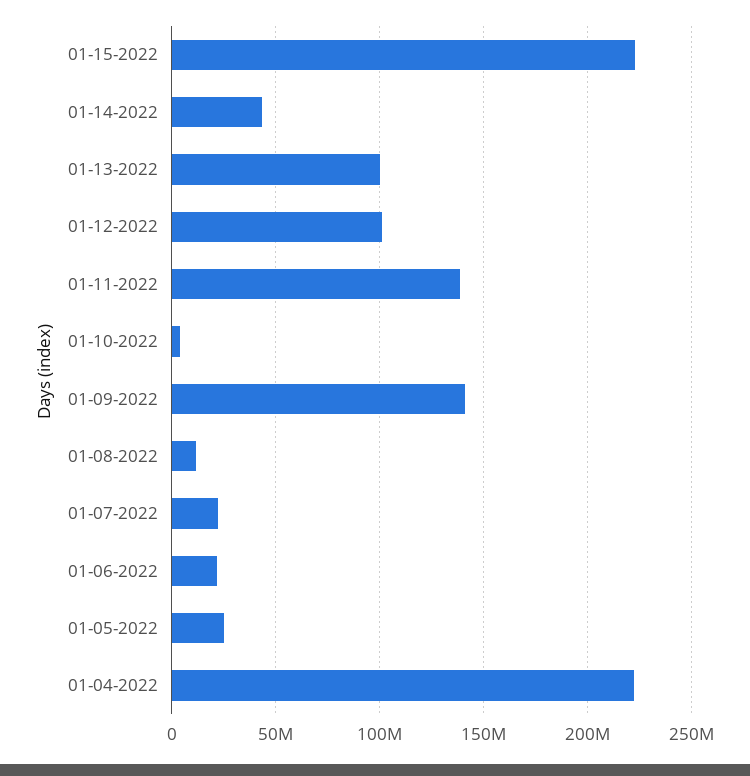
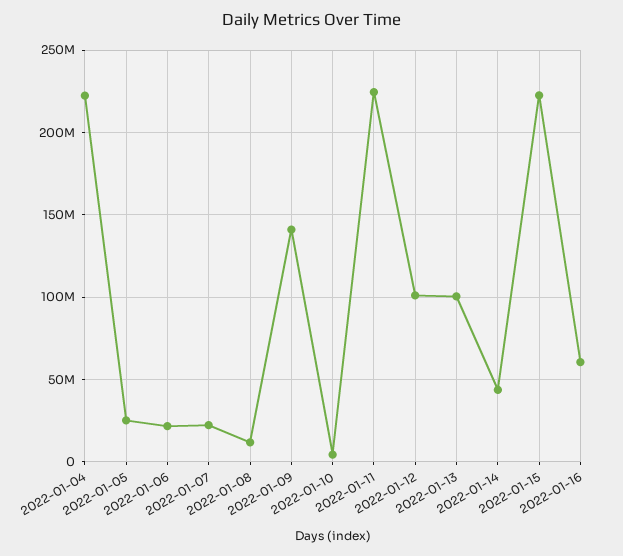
01-11-2022: 140000000 -> 225000000
2022-01-16: none -> 60000000

